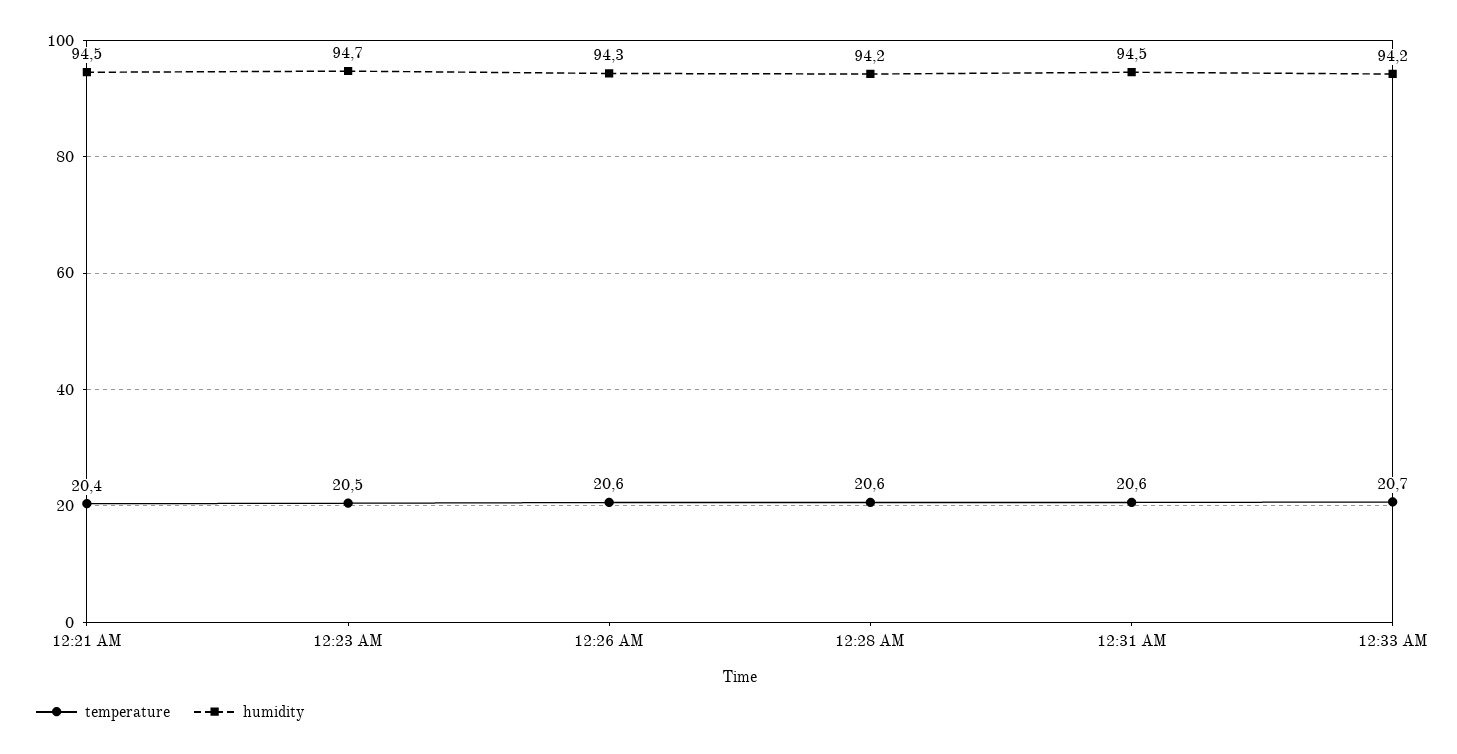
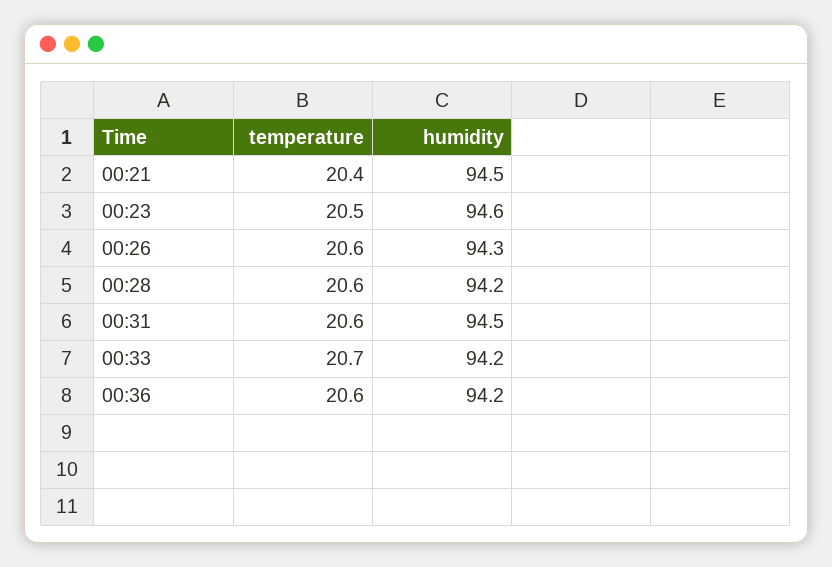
humidity, 12:23 AM: 94.7 -> 94.6
temperature, 00:36: none -> 20.6
humidity, 00:36: none -> 94.2

